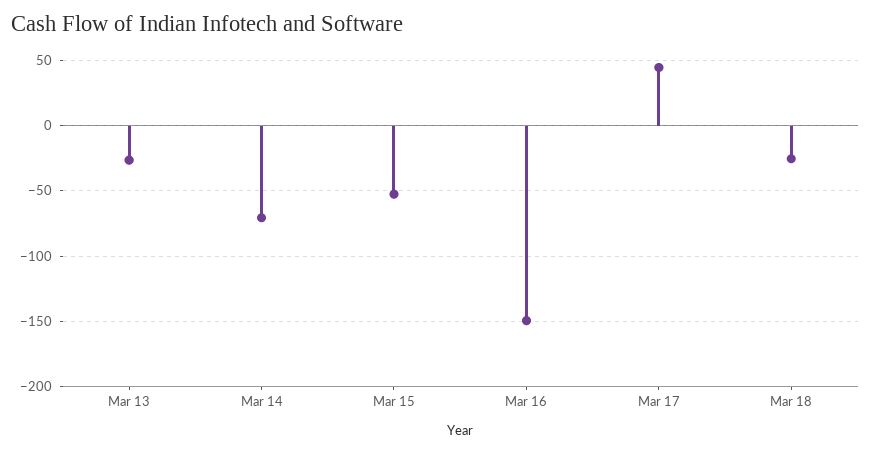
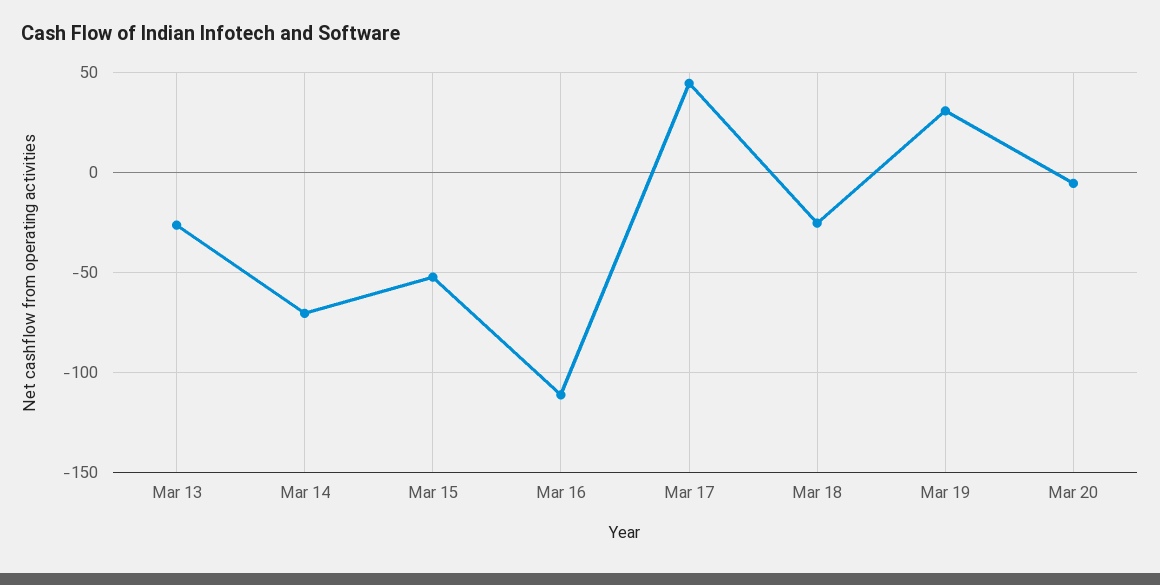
Mar 16: -150 -> -110
Mar 19: none -> 30
Mar 20: none -> -5

